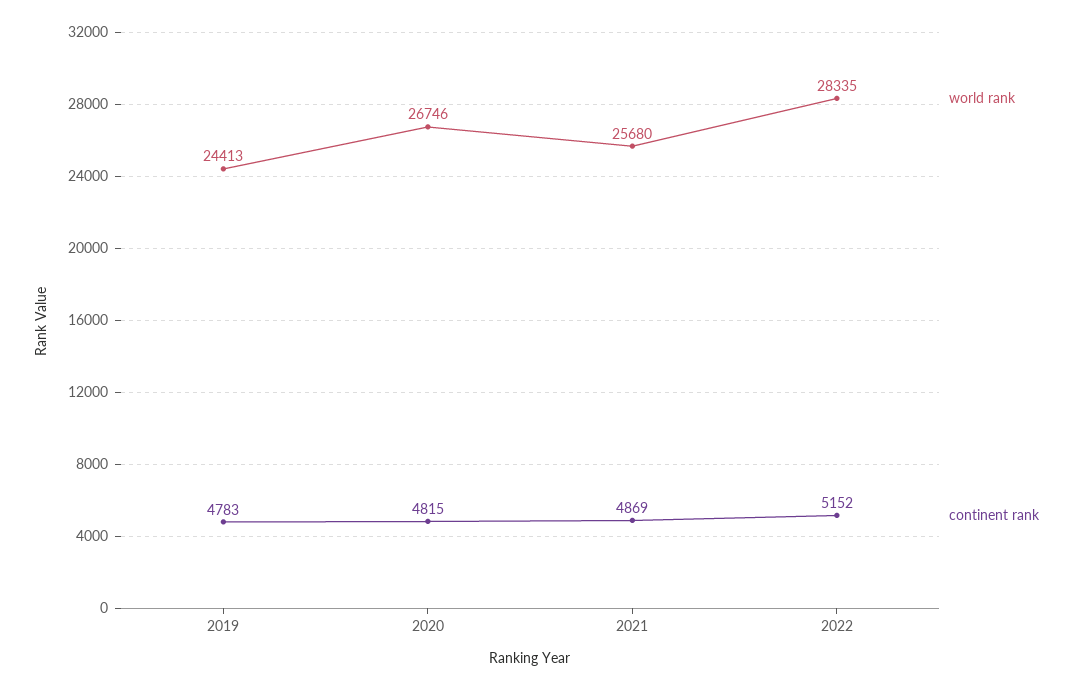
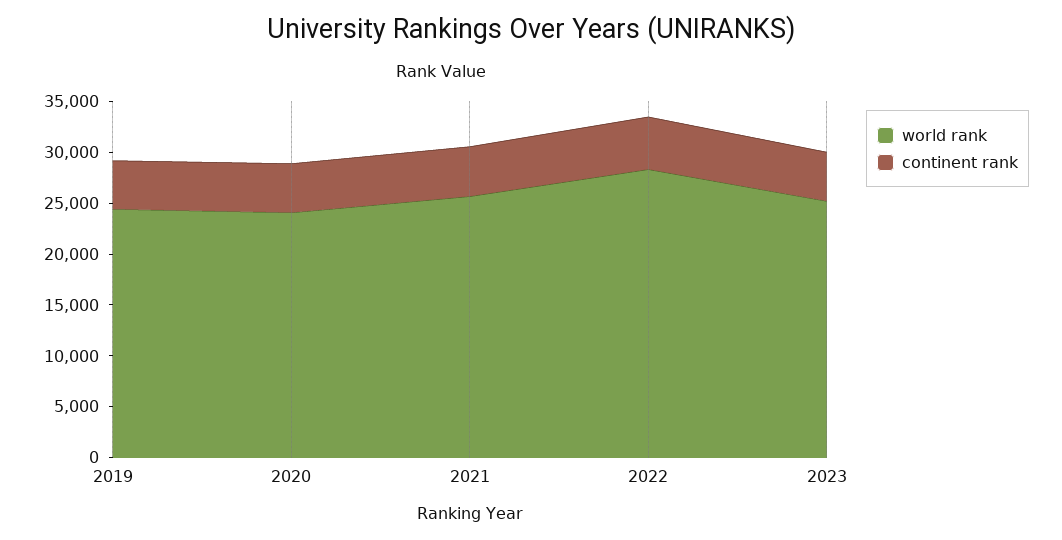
world rank, 2020: 26746 -> 24000
world rank, 2023: none -> 25000
continent rank, 2023: none -> 5000

